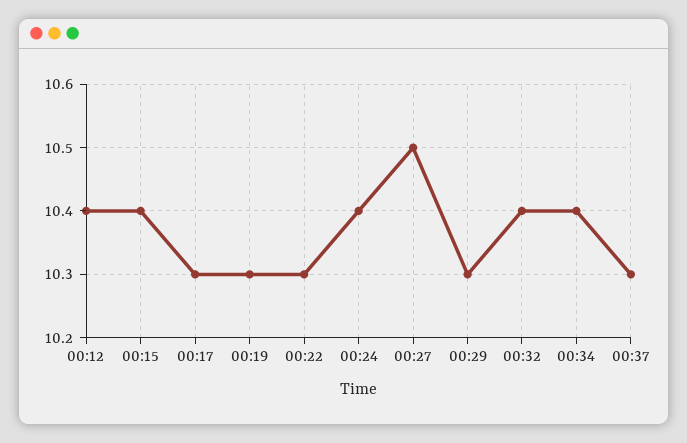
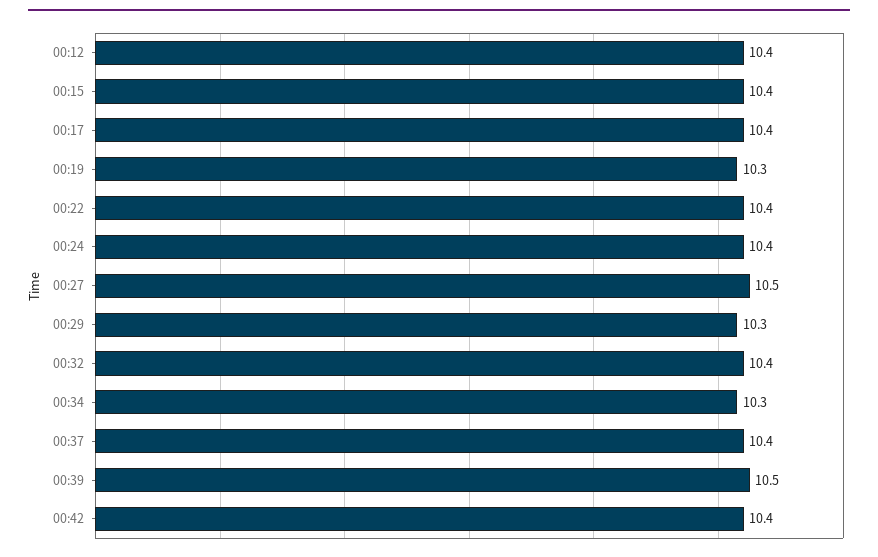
00:17: 10.3 -> 10.4
00:22: 10.3 -> 10.4
00:34: 10.4 -> 10.3
00:37: 10.3 -> 10.4
00:39: none -> 10.5
00:42: none -> 10.4

